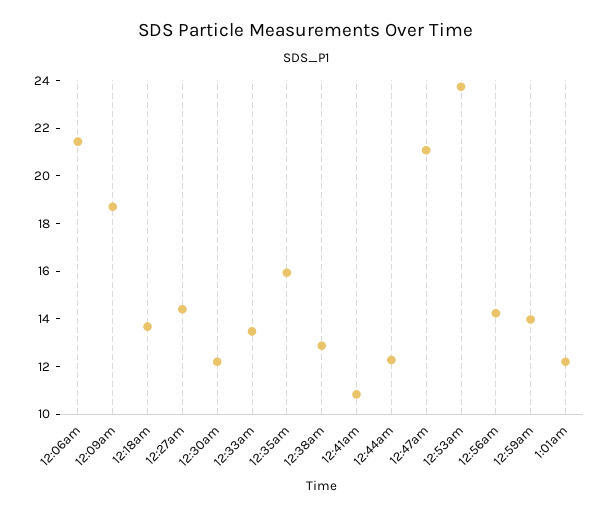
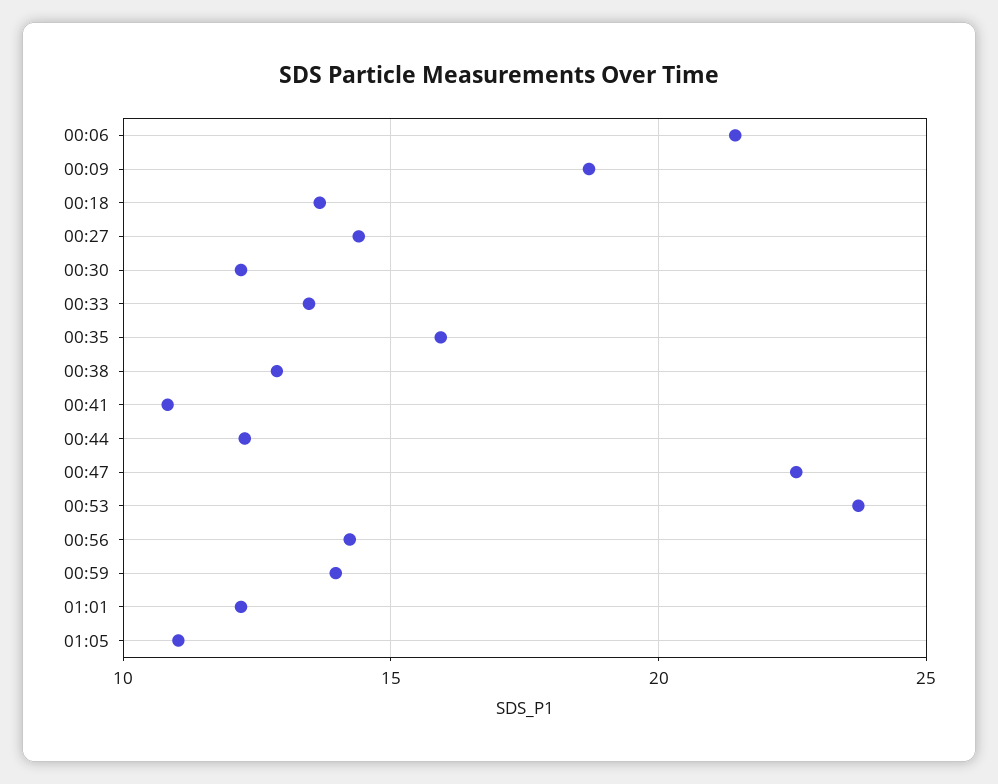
12:47am: 21 -> 22.5
01:05: none -> 11

